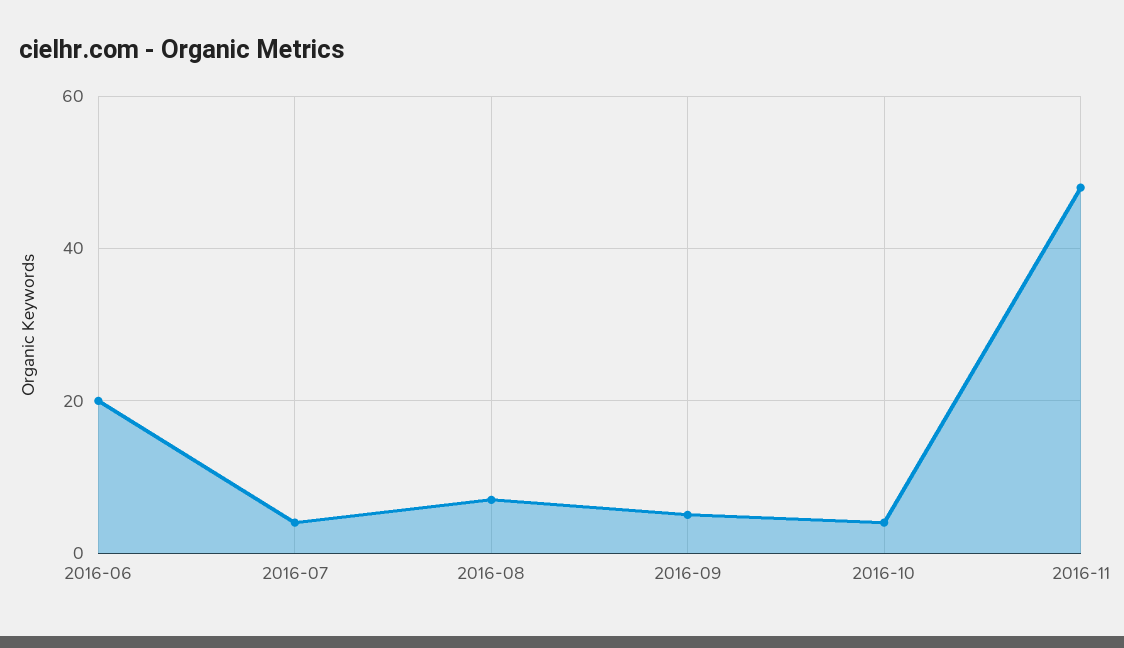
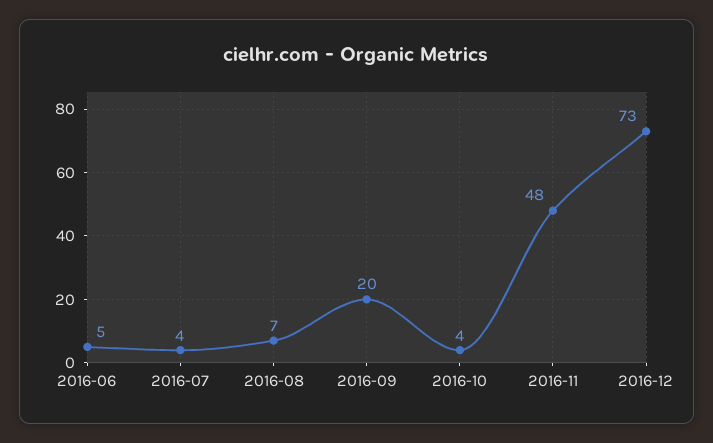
2016-06: 20 -> 5
2016-09: 5 -> 20
2016-12: none -> 73

